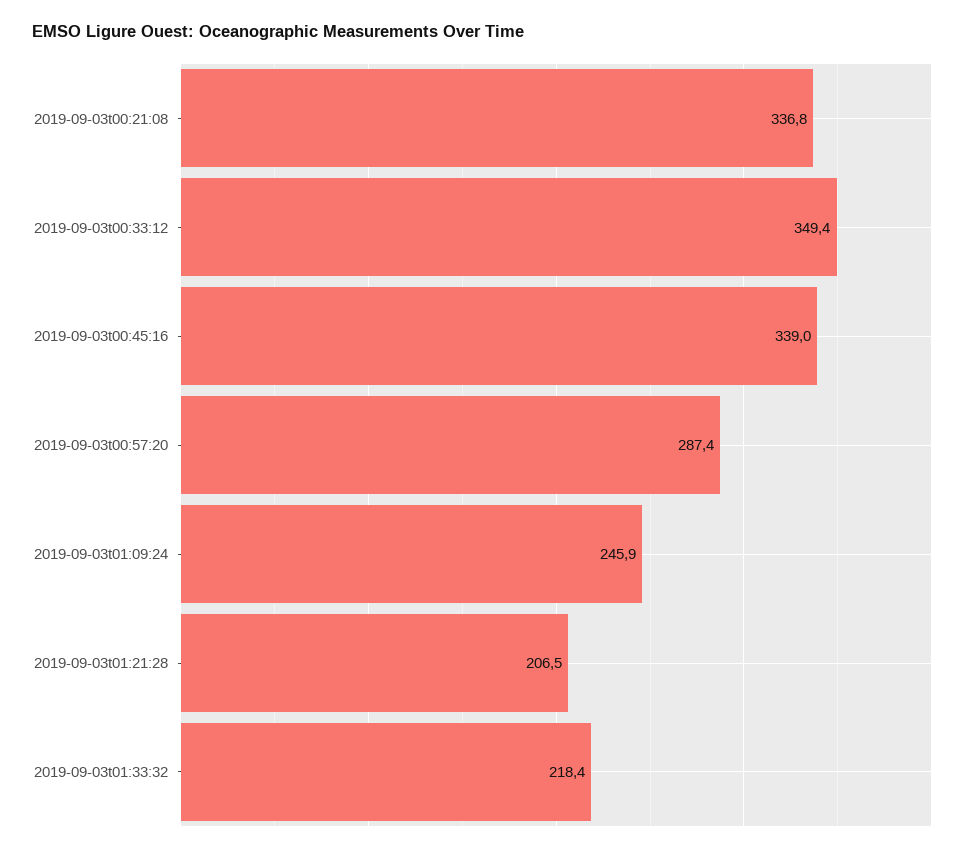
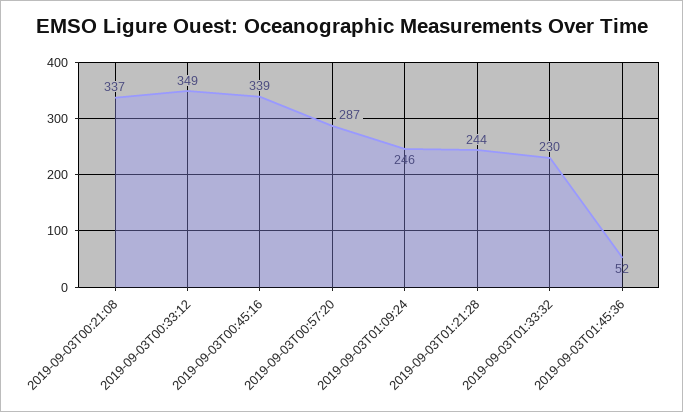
2019-09-03t01:21:28: 206.5 -> 244
2019-09-03t01:33:32: 218.4 -> 230
2019-09-03T01:45:36: none -> 52

